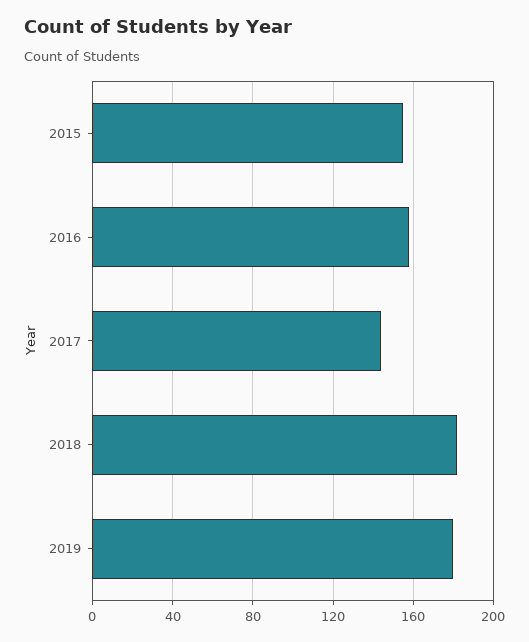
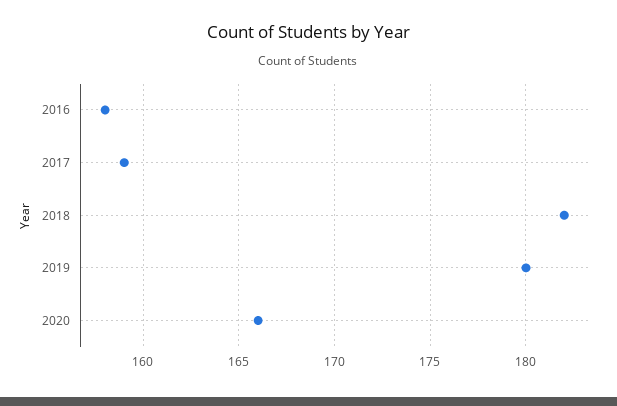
2015: 155 -> none
2017: 145 -> 159
2020: none -> 166

